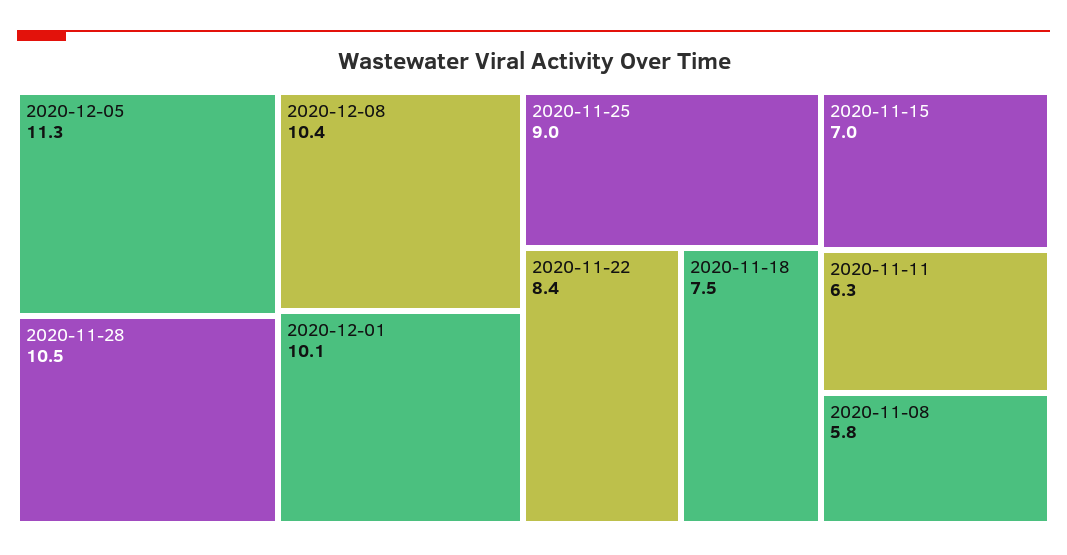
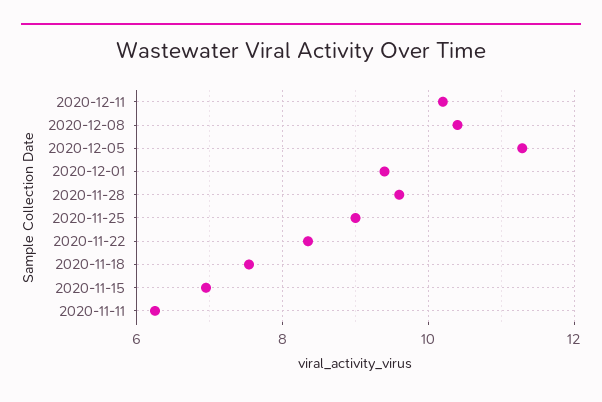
2020-11-28: 10.5 -> 9.6
2020-12-01: 10.1 -> 9.4
2020-11-08: 5.8 -> none
2020-12-11: none -> 10.2

